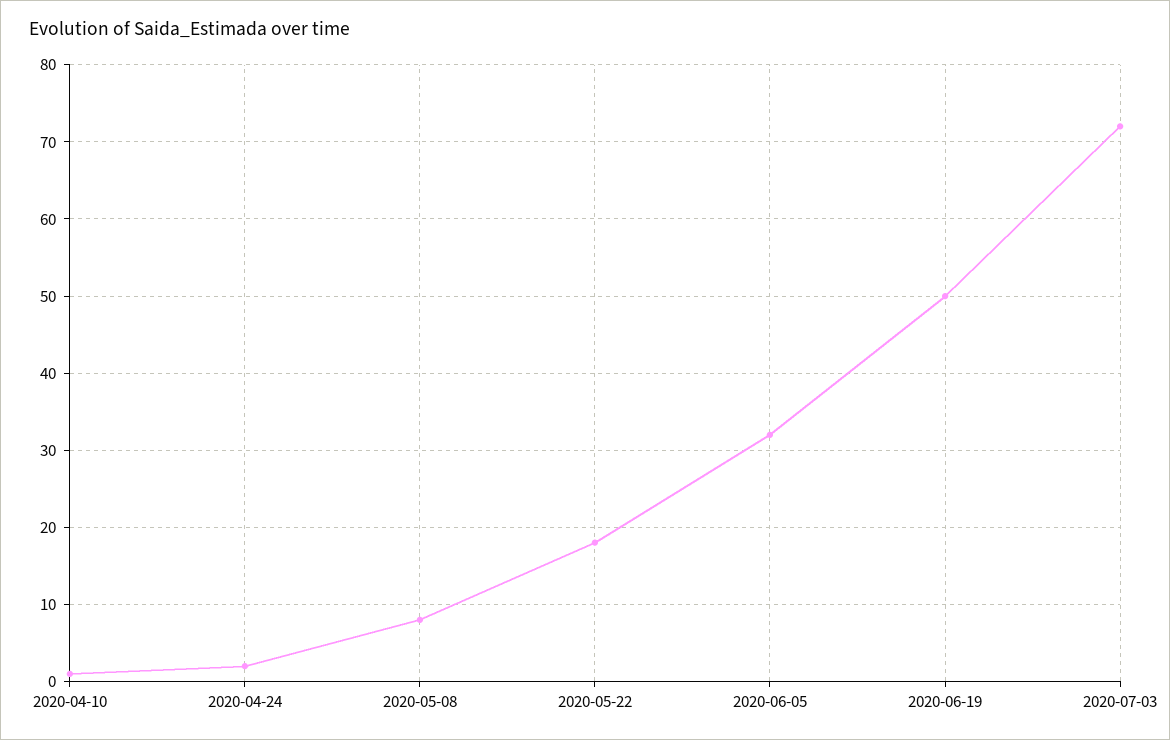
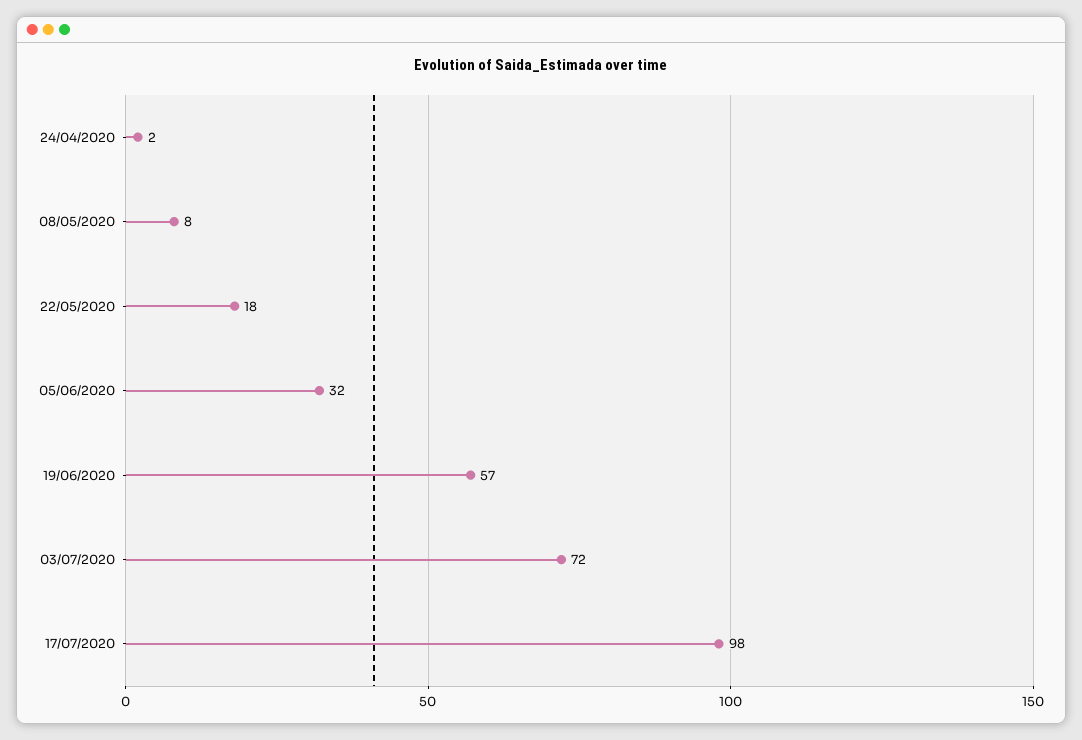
2020-04-10: 1 -> none
2020-06-19: 50 -> 57
17/07/2020: none -> 98

